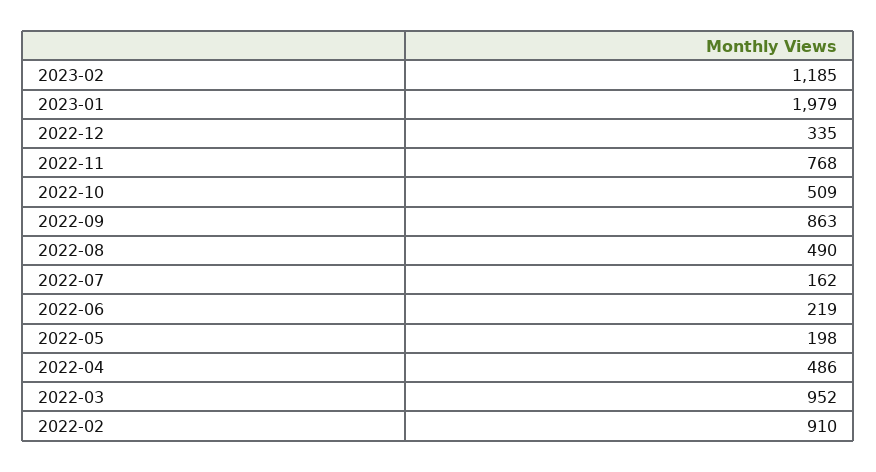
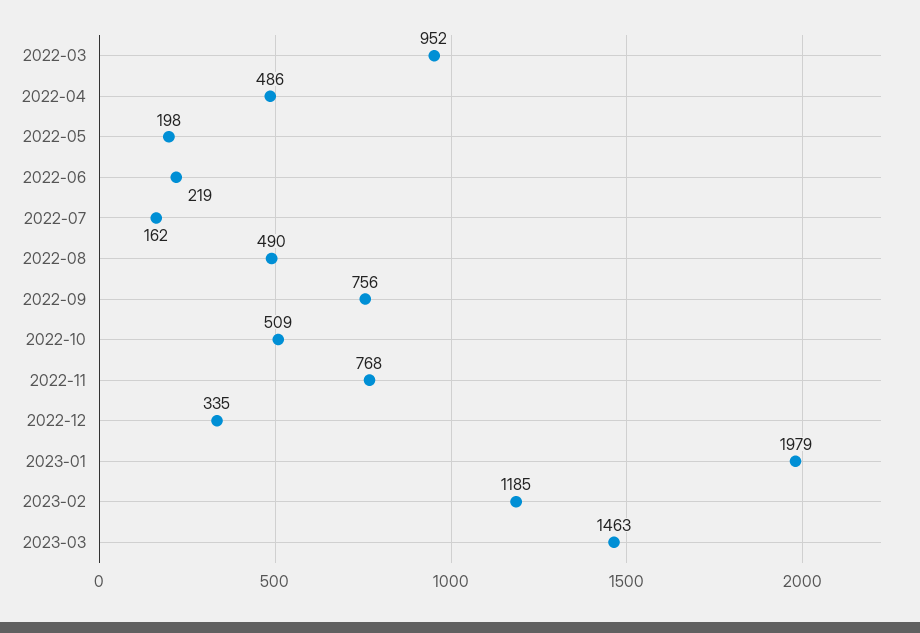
2022-09: 863 -> 756
2022-02: 910 -> none
2023-03: none -> 1463

